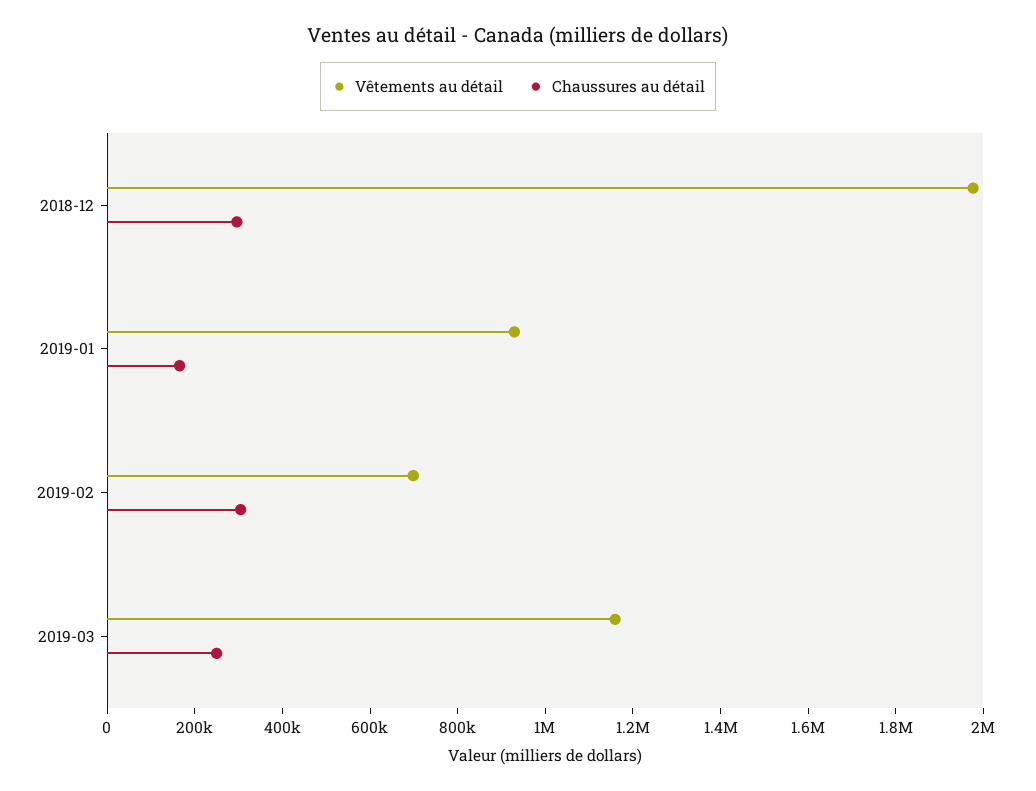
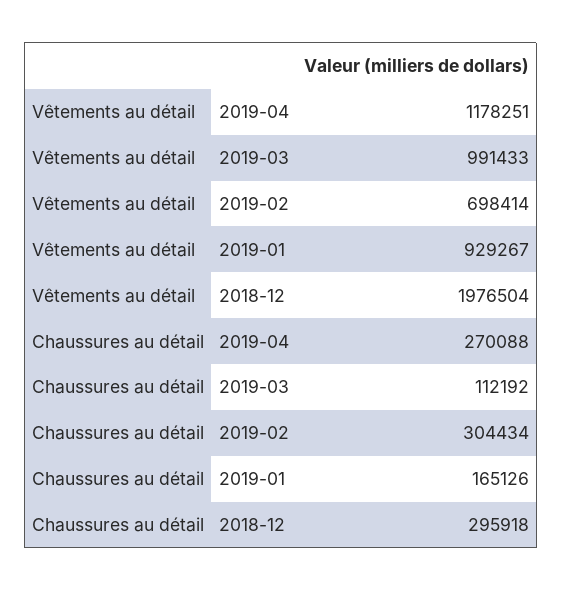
Vêtements au détail, 2019-03: 1150000 -> 991433
Chaussures au détail, 2019-03: 250000 -> 112192
Vêtements au détail, 2019-04: none -> 1178251
Chaussures au détail, 2019-04: none -> 270088

